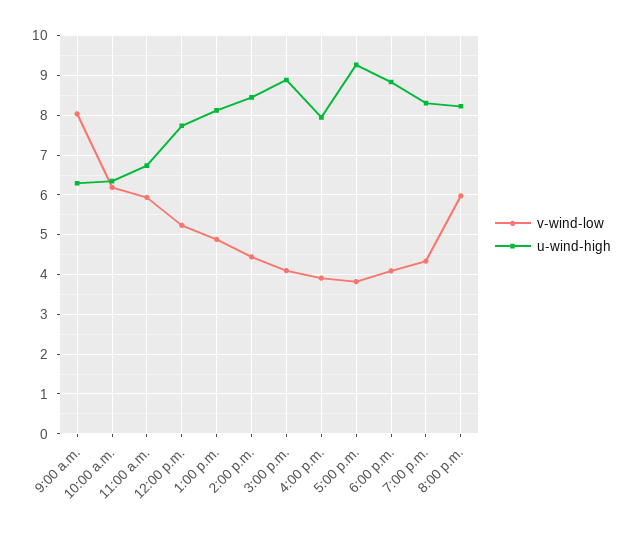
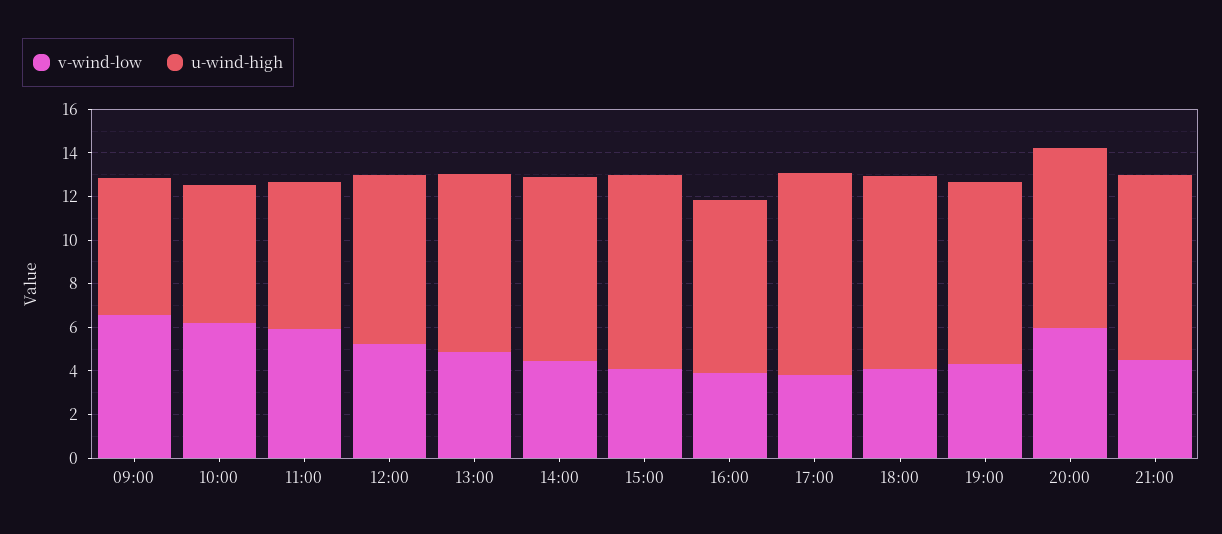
v-wind-low, 9:00 a.m.: 8 -> 6.5
v-wind-low, 21:00: none -> 4.5
u-wind-high, 21:00: none -> 8.5

